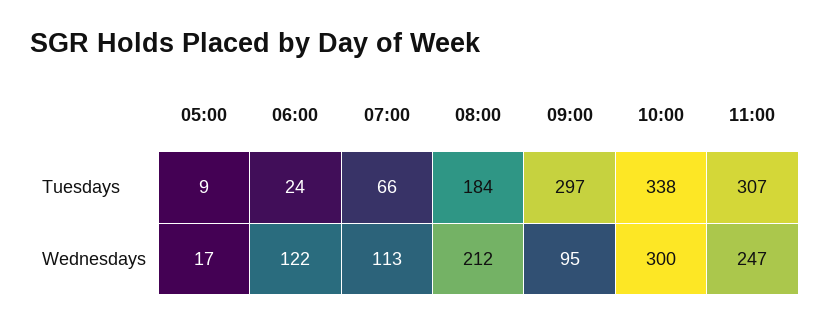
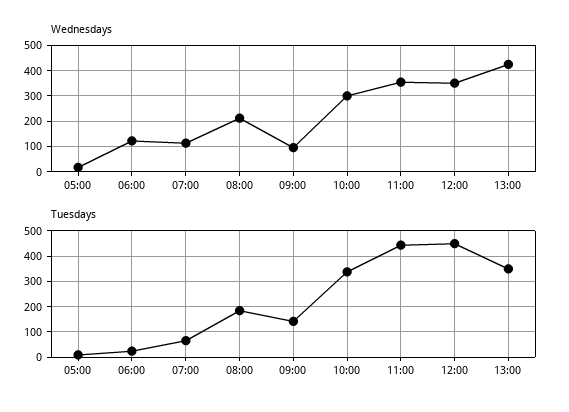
Tuesdays, 09:00: 297 -> 150
Tuesdays, 11:00: 307 -> 450
Wednesdays, 11:00: 247 -> 350
Wednesdays, 12:00: none -> 350
Wednesdays, 13:00: none -> 425
Tuesdays, 12:00: none -> 450
Tuesdays, 13:00: none -> 350

